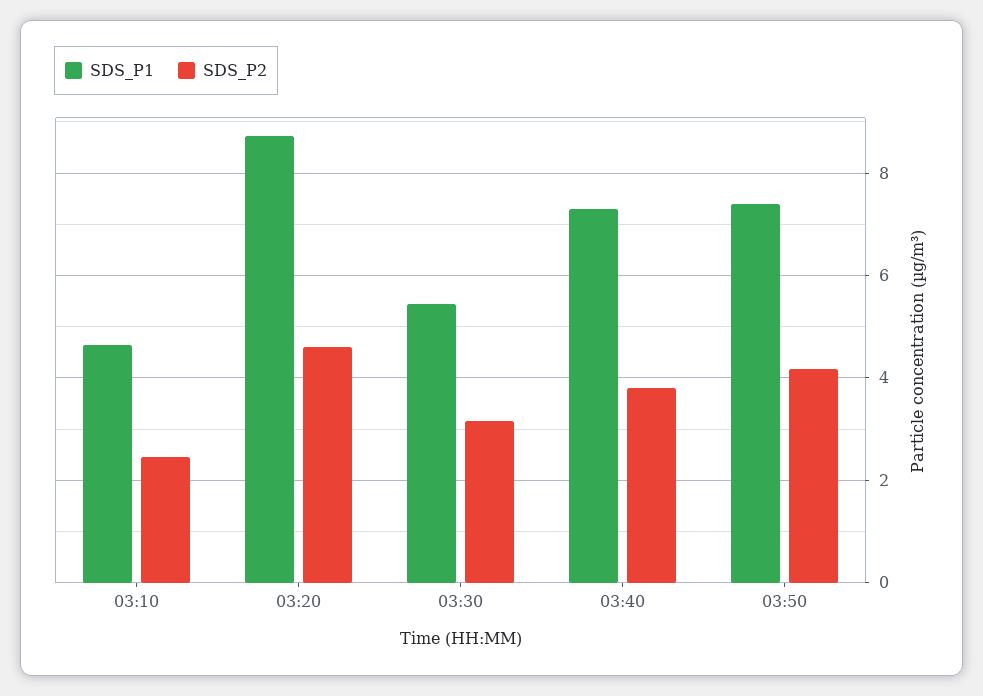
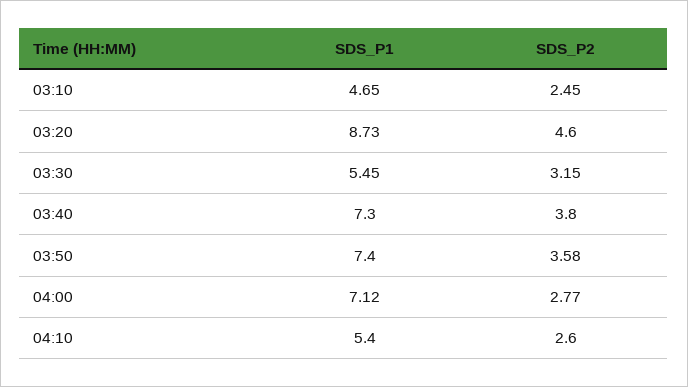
SDS_P2, 03:50: 4.2 -> 3.58
SDS_P1, 04:00: none -> 7.12
SDS_P2, 04:00: none -> 2.77
SDS_P1, 04:10: none -> 5.4
SDS_P2, 04:10: none -> 2.6

